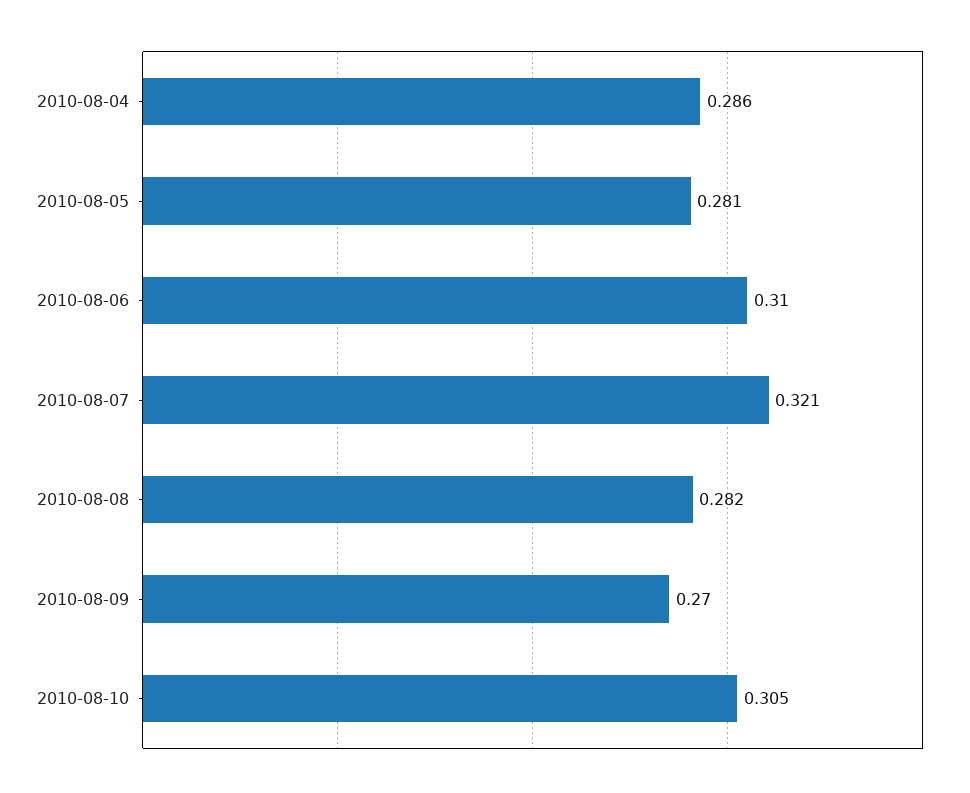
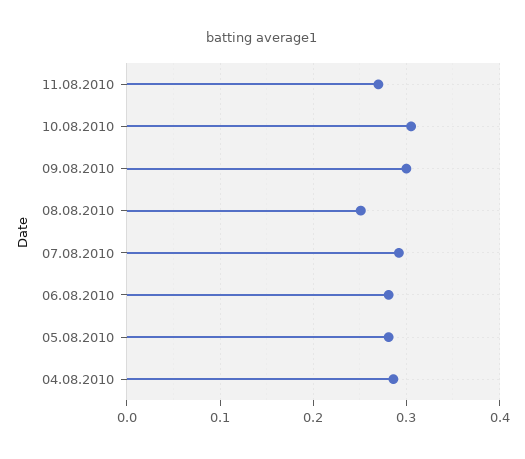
2010-08-06: 0.31 -> 0.28
2010-08-07: 0.321 -> 0.29
2010-08-08: 0.282 -> 0.25
2010-08-09: 0.27 -> 0.3
11.08.2010: none -> 0.27

